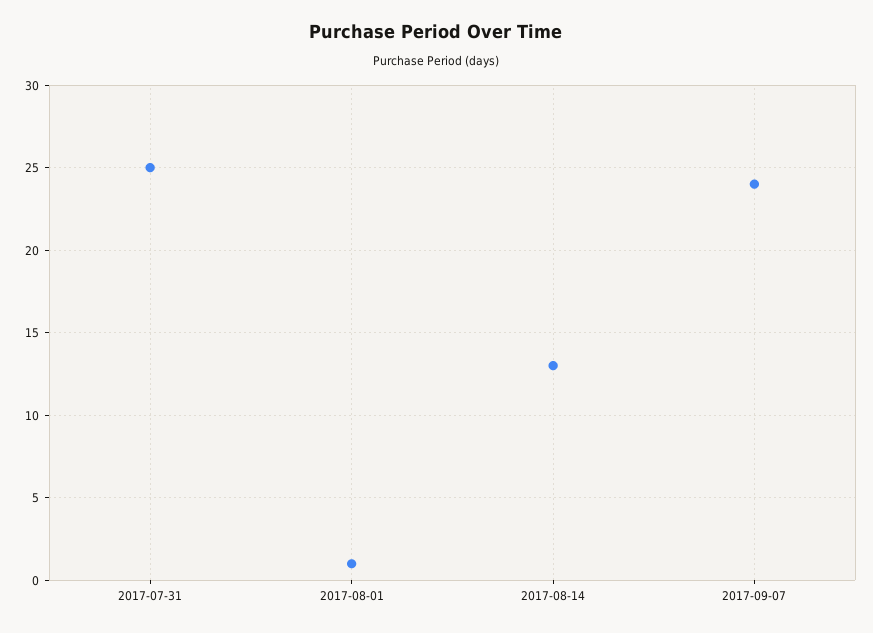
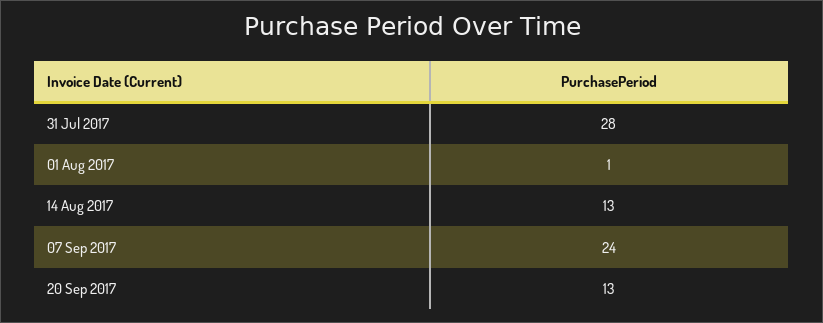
2017-07-31: 25 -> 28
20 Sep 2017: none -> 13

